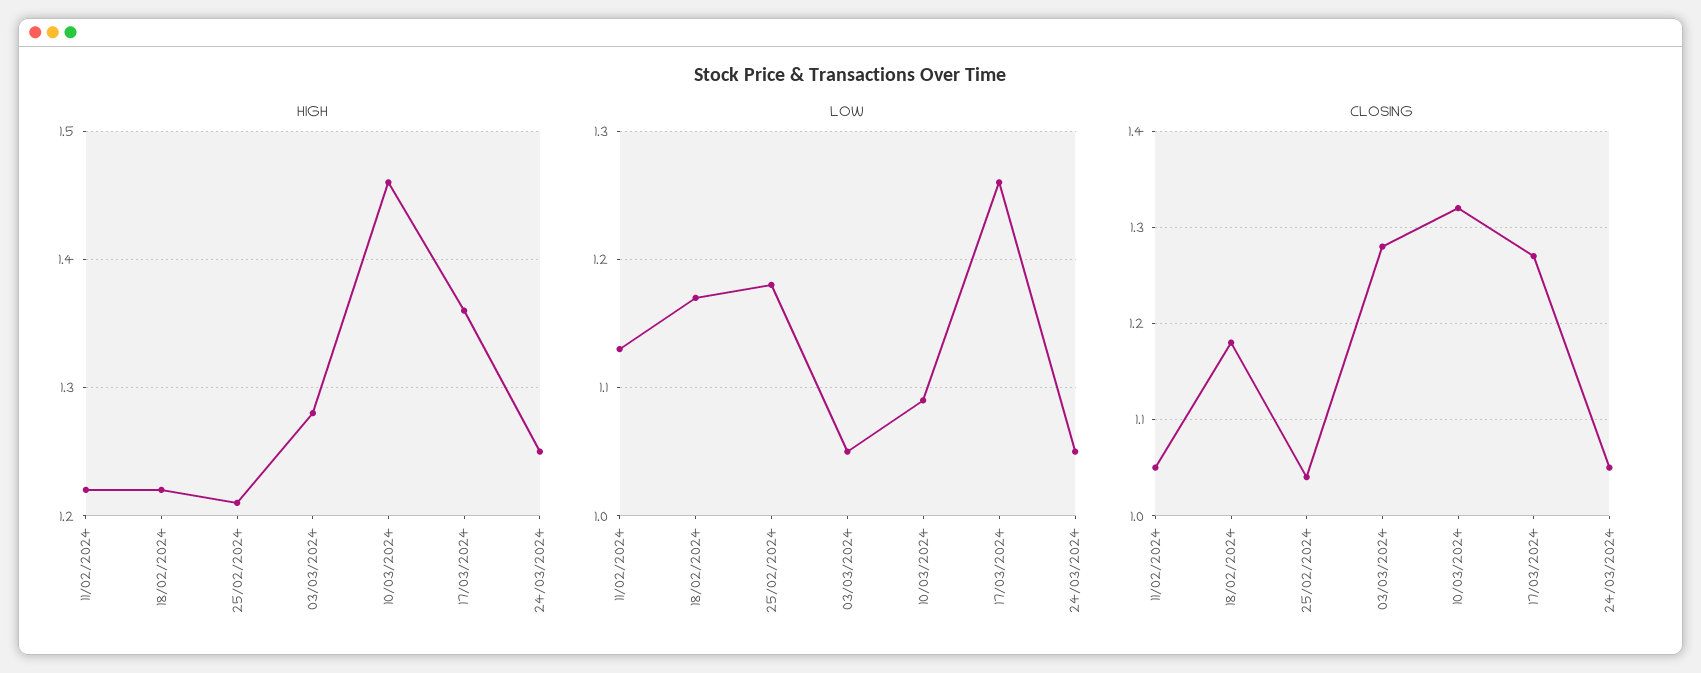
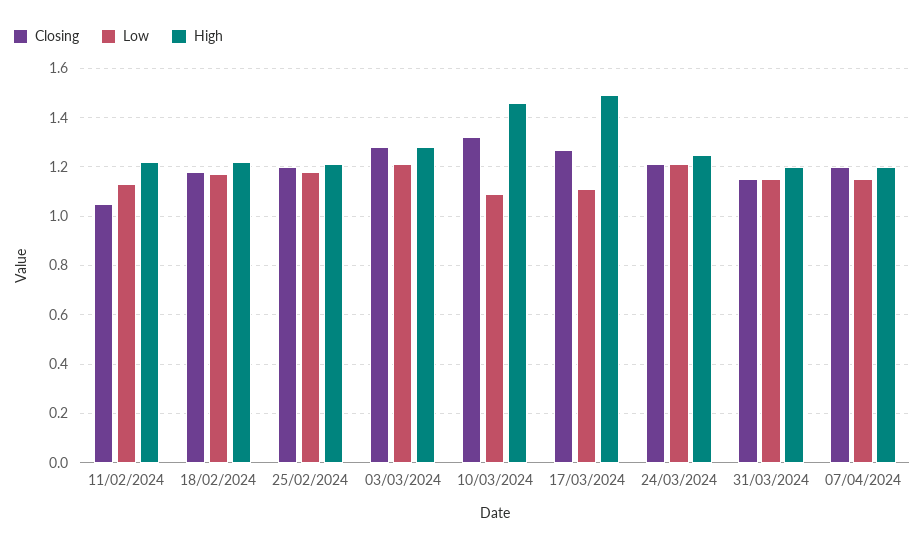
HIGH, 17/03/2024: 1.36 -> 1.5
LOW, 03/03/2024: 1.05 -> 1.2
LOW, 17/03/2024: 1.26 -> 1.1
LOW, 24/03/2024: 1.05 -> 1.2
CLOSING, 25/02/2024: 1.04 -> 1.2
CLOSING, 24/03/2024: 1.05 -> 1.2
CLOSING, 31/03/2024: none -> 1.15
LOW, 31/03/2024: none -> 1.15
HIGH, 31/03/2024: none -> 1.2
CLOSING, 07/04/2024: none -> 1.2
LOW, 07/04/2024: none -> 1.15
HIGH, 07/04/2024: none -> 1.2

